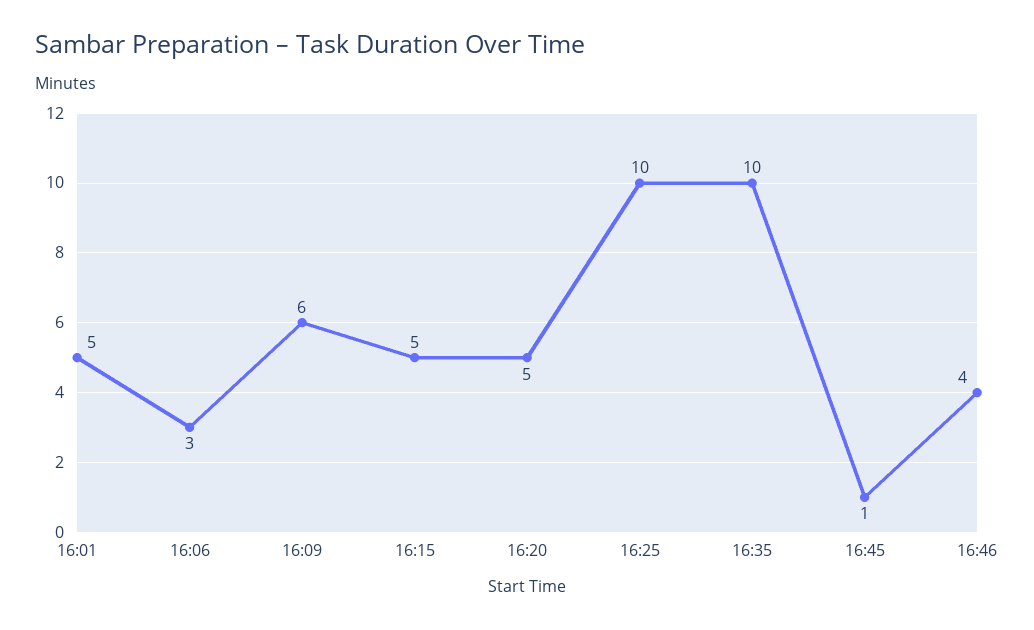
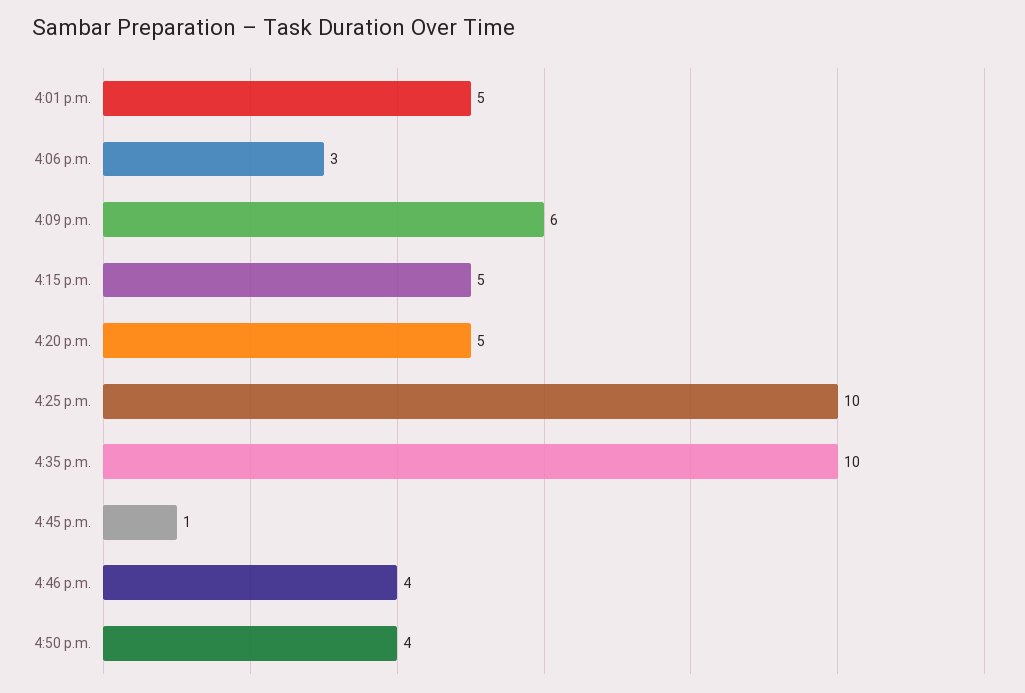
4:50 p.m.: none -> 4

